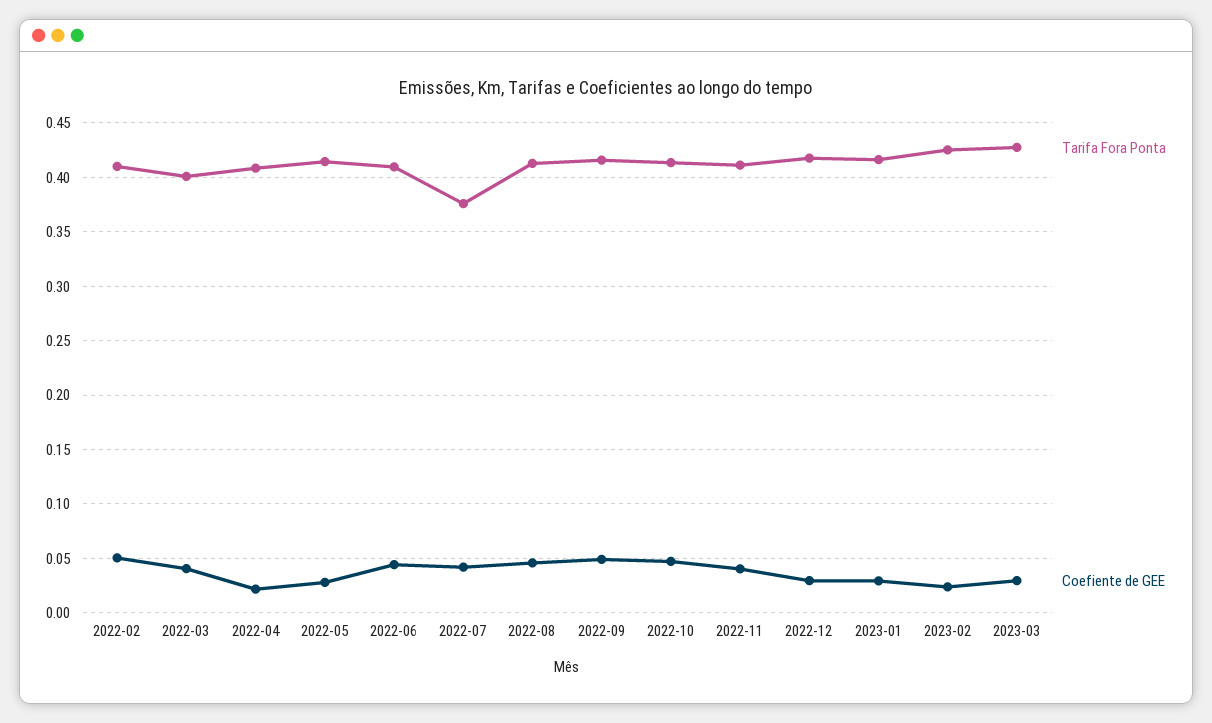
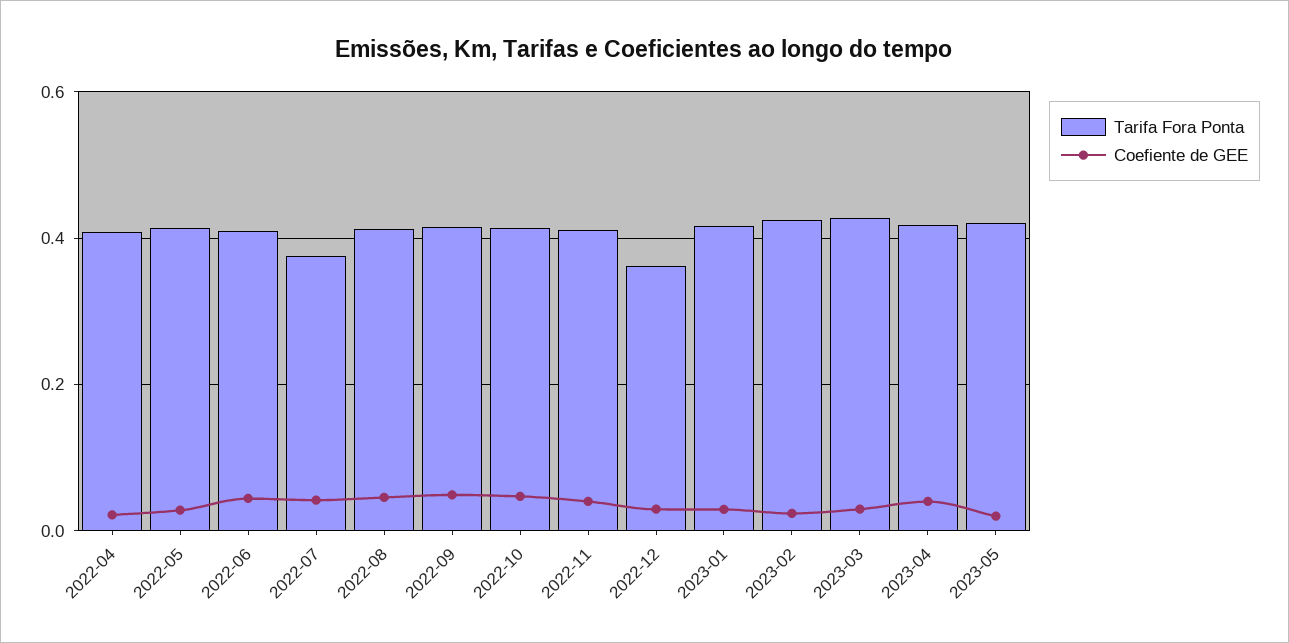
Tarifa Fora Ponta, 2022-02: 0.41 -> none
Coefiente de GEE, 2022-02: 0.05 -> none
Tarifa Fora Ponta, 2022-03: 0.4 -> none
Coefiente de GEE, 2022-03: 0.04 -> none
Tarifa Fora Ponta, 2022-12: 0.42 -> 0.36
Tarifa Fora Ponta, 2023-04: none -> 0.42
Coefiente de GEE, 2023-04: none -> 0.04
Tarifa Fora Ponta, 2023-05: none -> 0.42
Coefiente de GEE, 2023-05: none -> 0.02

